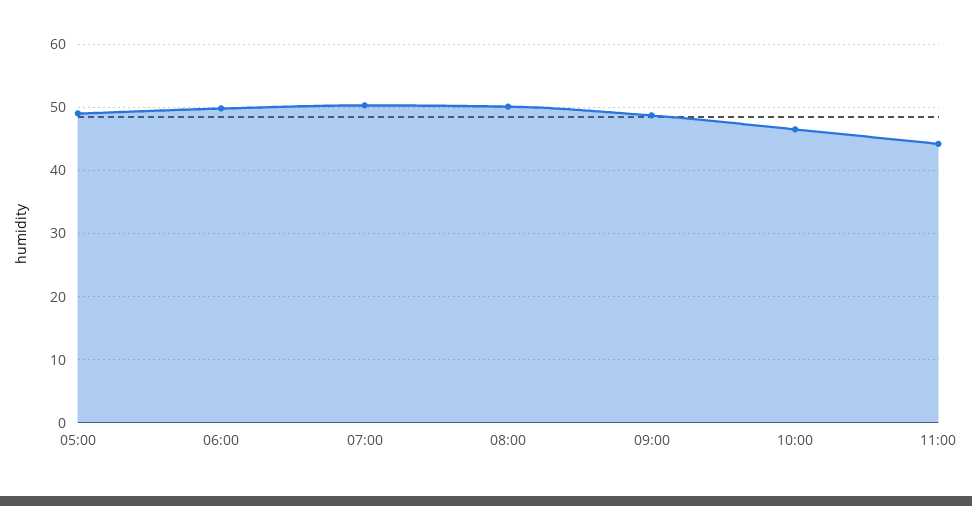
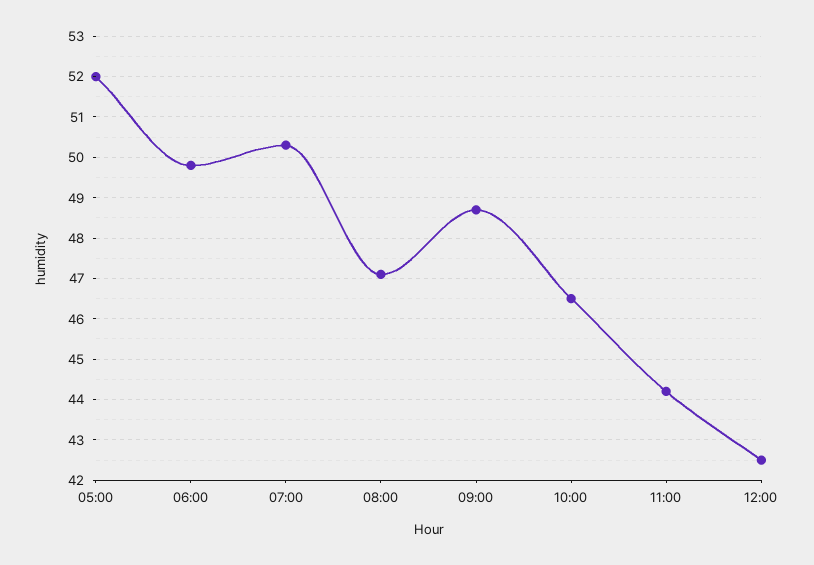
05:00: 49 -> 52
08:00: 50 -> 47
12:00: none -> 42.5

